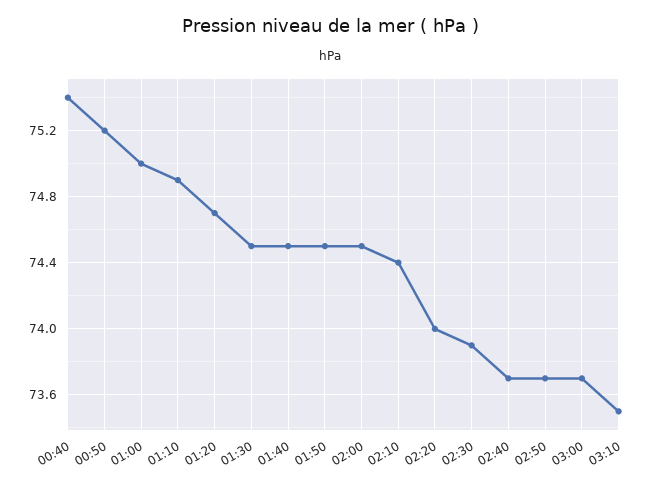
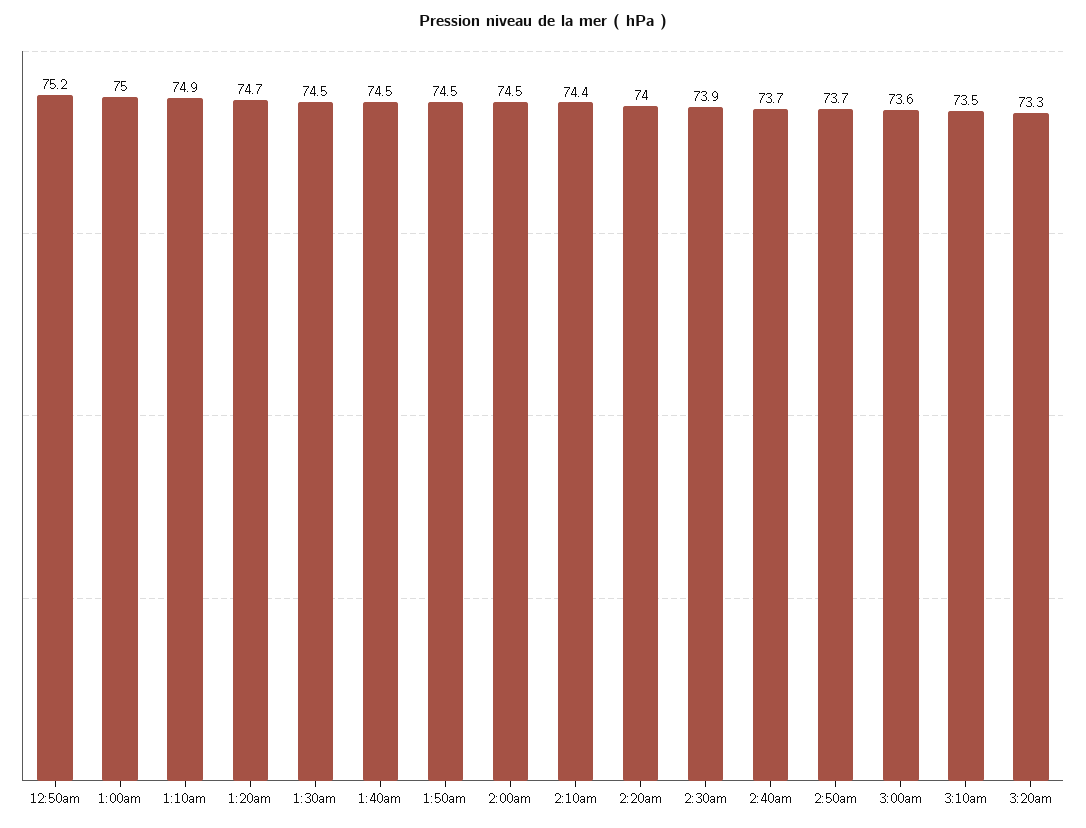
00:40: 75.4 -> none
03:00: 73.7 -> 73.6
3:20am: none -> 73.3

